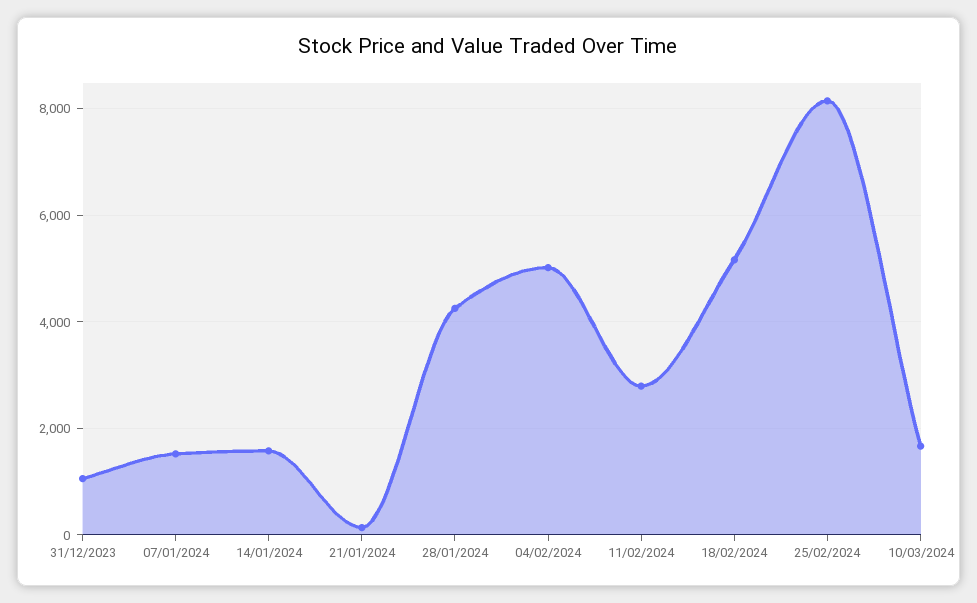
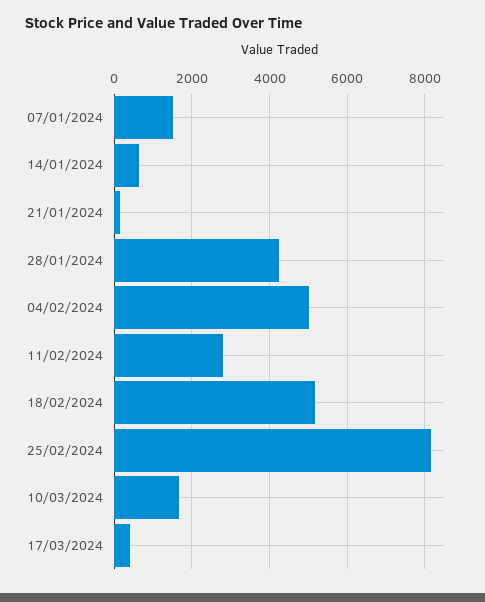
31/12/2023: 1000 -> none
14/01/2024: 1600 -> 600
17/03/2024: none -> 400

